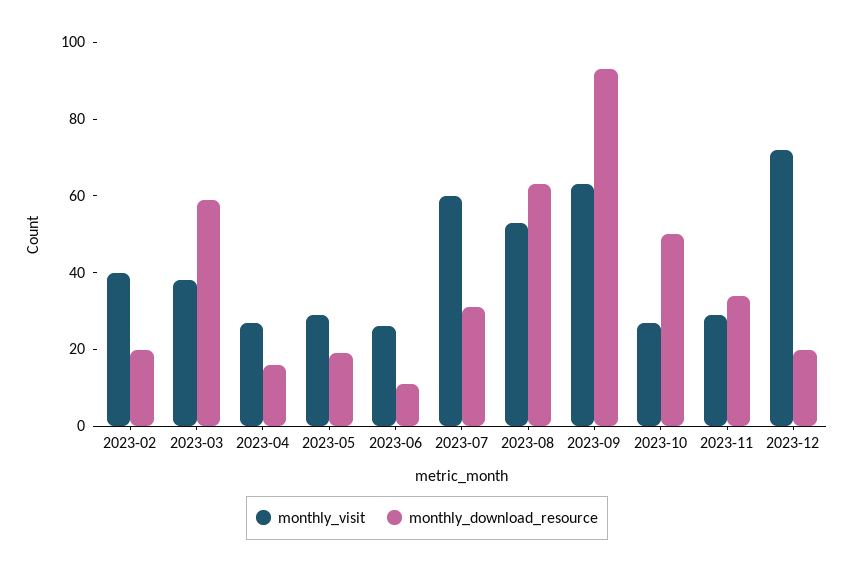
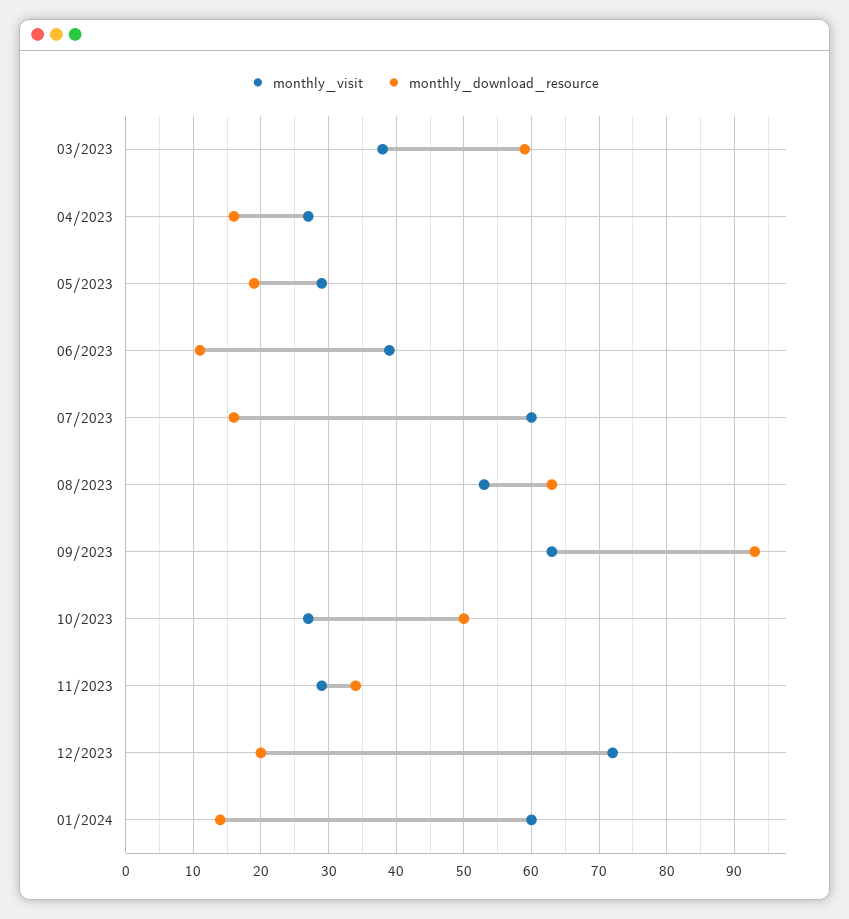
monthly_visit, 2023-02: 40 -> none
monthly_download_resource, 2023-02: 20 -> none
monthly_visit, 2023-06: 25 -> 39
monthly_download_resource, 2023-07: 30 -> 16
monthly_visit, 01/2024: none -> 60
monthly_download_resource, 01/2024: none -> 14

